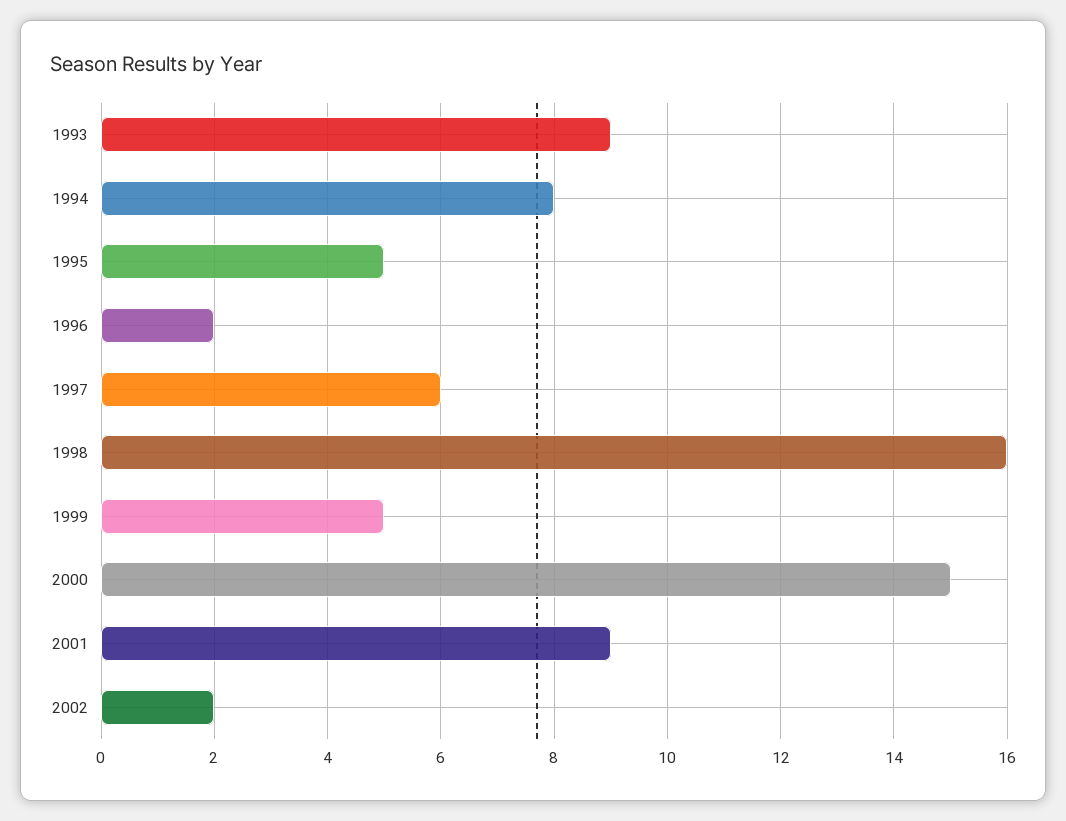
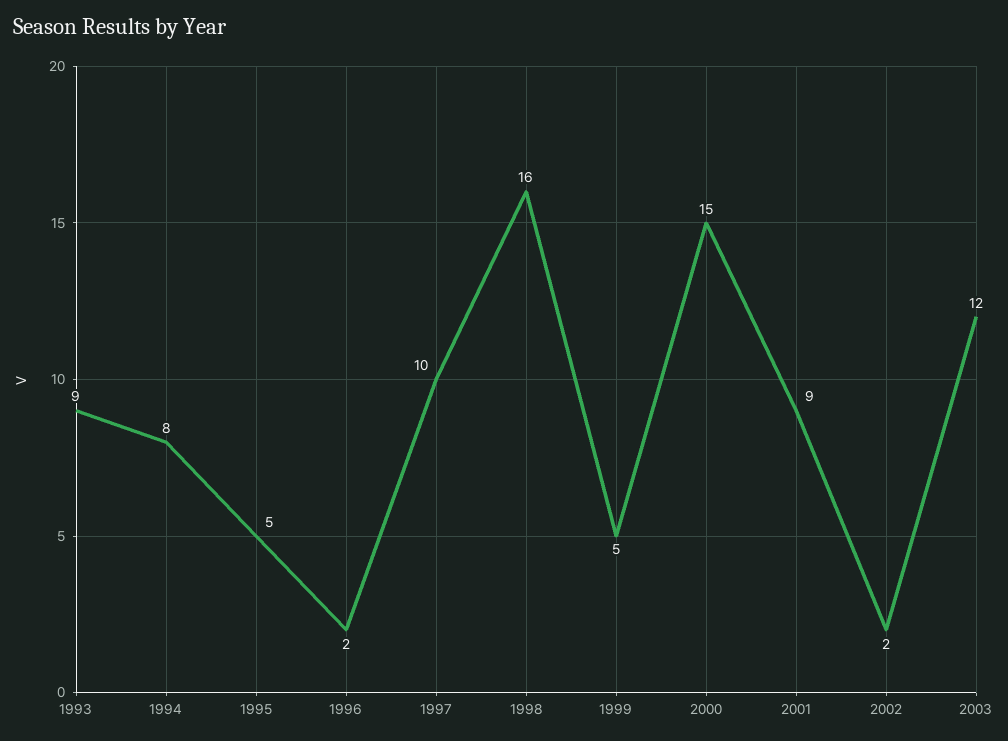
1997: 6 -> 10
2003: none -> 12

